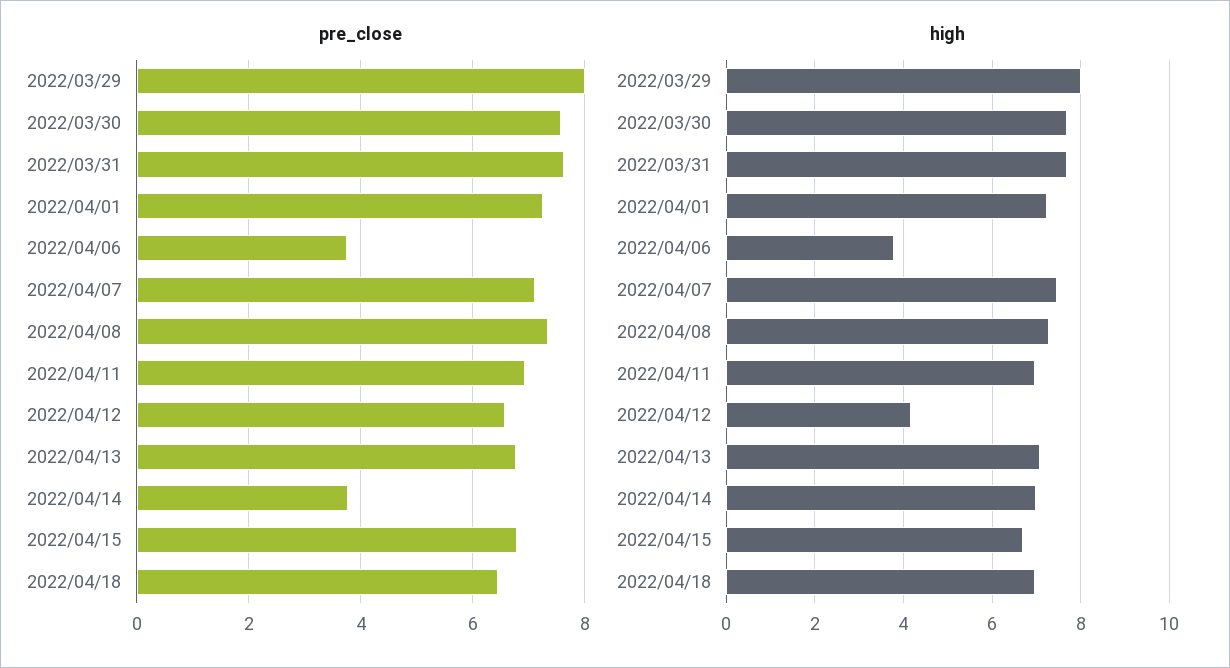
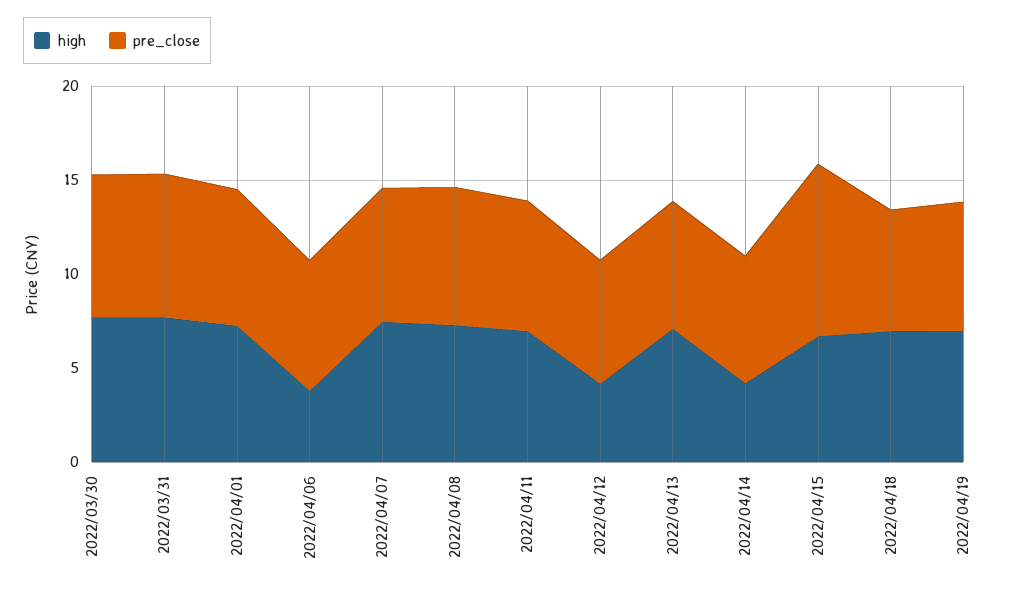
pre_close, 2022/03/29: 8 -> none
pre_close, 2022/04/06: 3.8 -> 7
pre_close, 2022/04/14: 3.8 -> 7
pre_close, 2022/04/15: 6.8 -> 9
high, 2022/03/29: 8 -> none
high, 2022/04/14: 7 -> 4
high, 2022/04/19: none -> 7
pre_close, 2022/04/19: none -> 7

